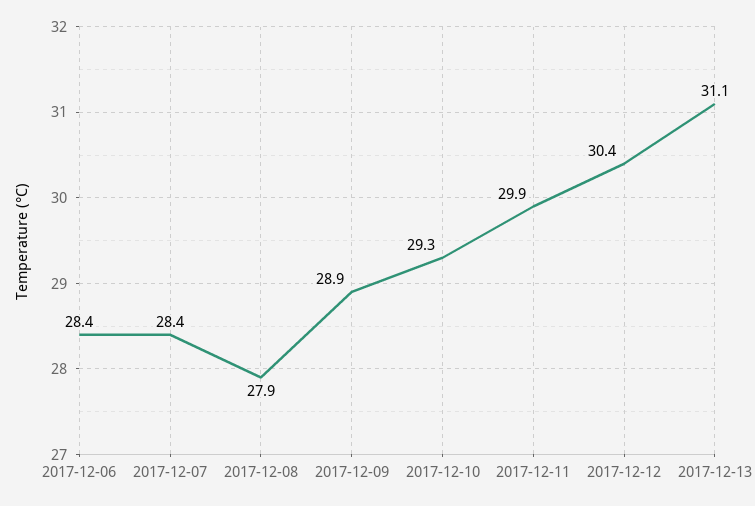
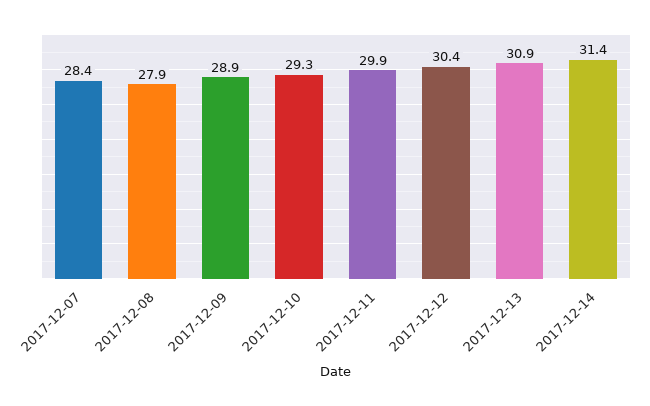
2017-12-06: 28.4 -> none
2017-12-13: 31.1 -> 30.9
2017-12-14: none -> 31.4

